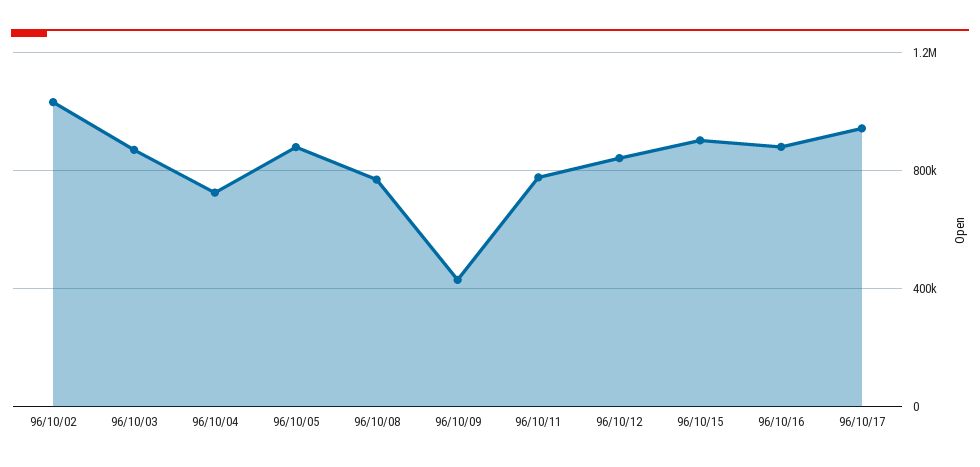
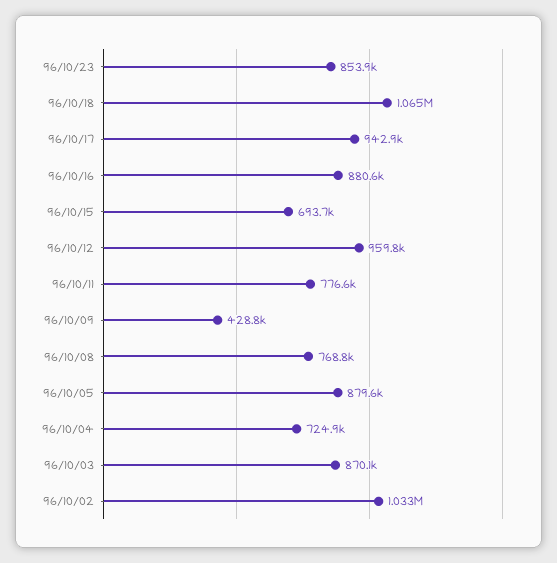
96/10/12: 850000 -> 959800
96/10/15: 900000 -> 693700
96/10/23: none -> 853900
96/10/18: none -> 1065000

